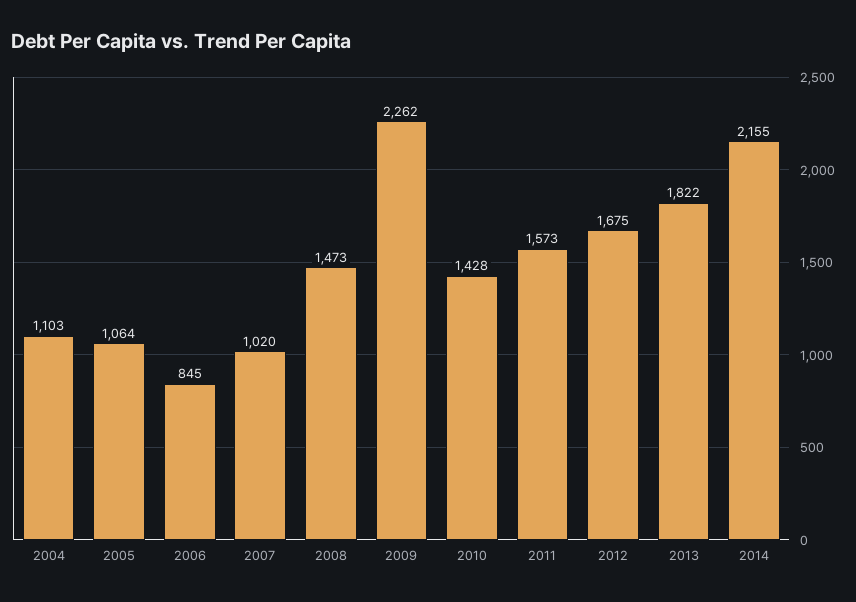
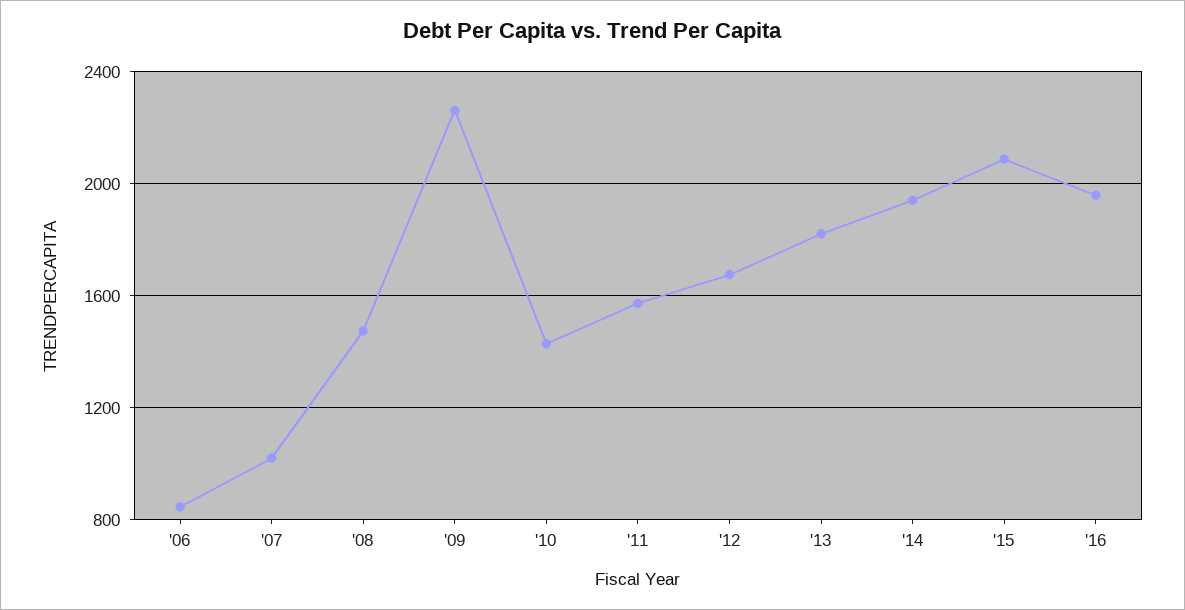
2004: 1103 -> none
2005: 1064 -> none
2014: 2155 -> 1950
'15: none -> 2100
'16: none -> 1950

